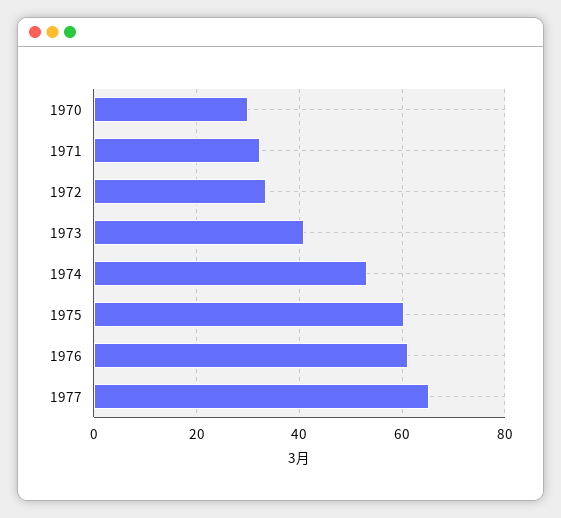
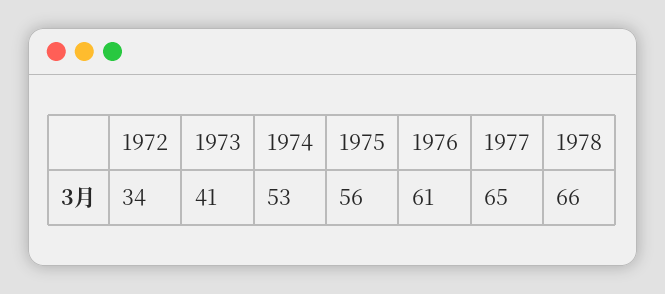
1970: 30 -> none
1971: 32 -> none
1975: 60 -> 56
1978: none -> 66

